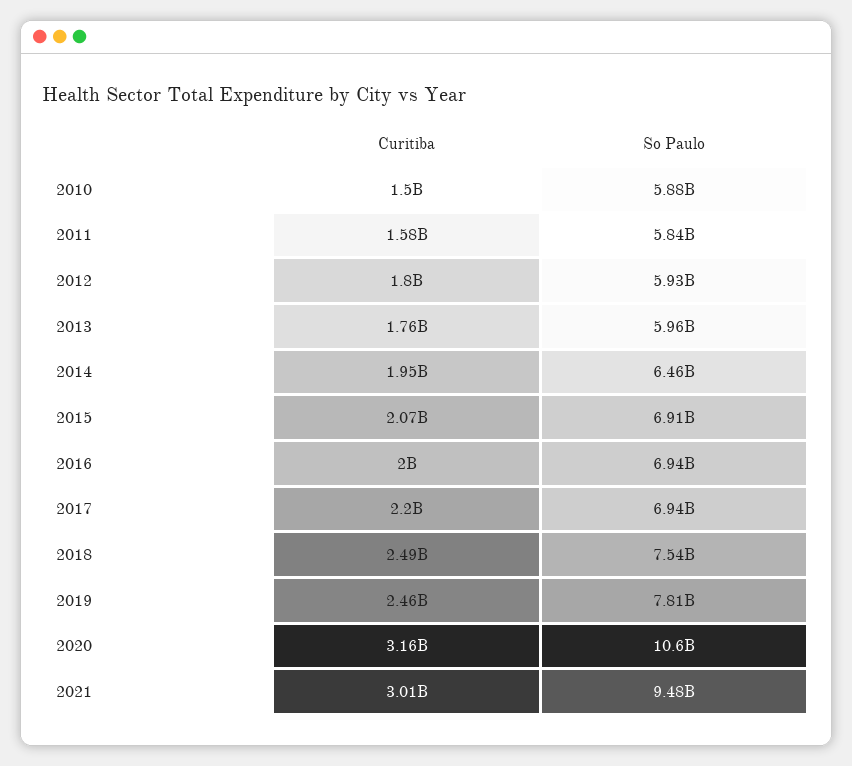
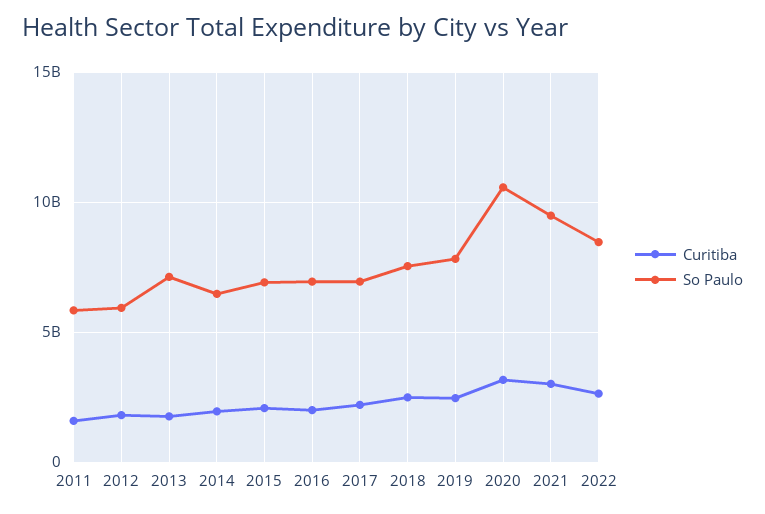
Curitiba, 2010: 1500000000 -> none
So Paulo, 2010: 5880000000 -> none
So Paulo, 2013: 5960000000 -> 7000000000
Curitiba, 2022: none -> 2500000000
So Paulo, 2022: none -> 8500000000

